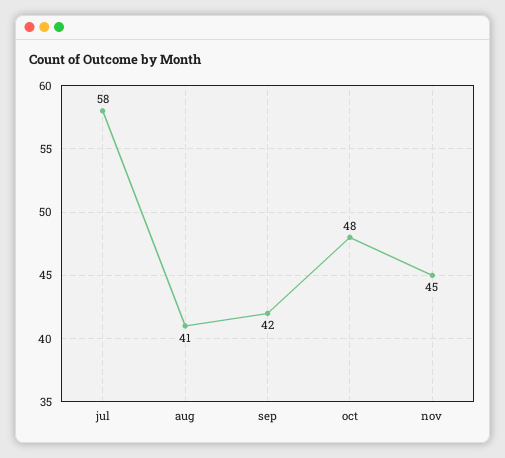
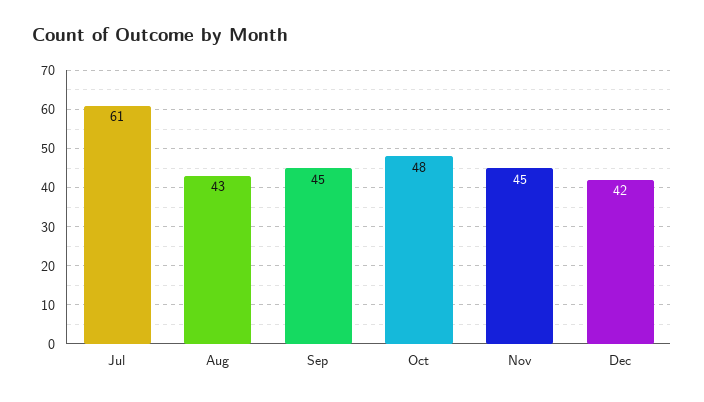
jul: 58 -> 61
aug: 41 -> 43
sep: 42 -> 45
Dec: none -> 42

